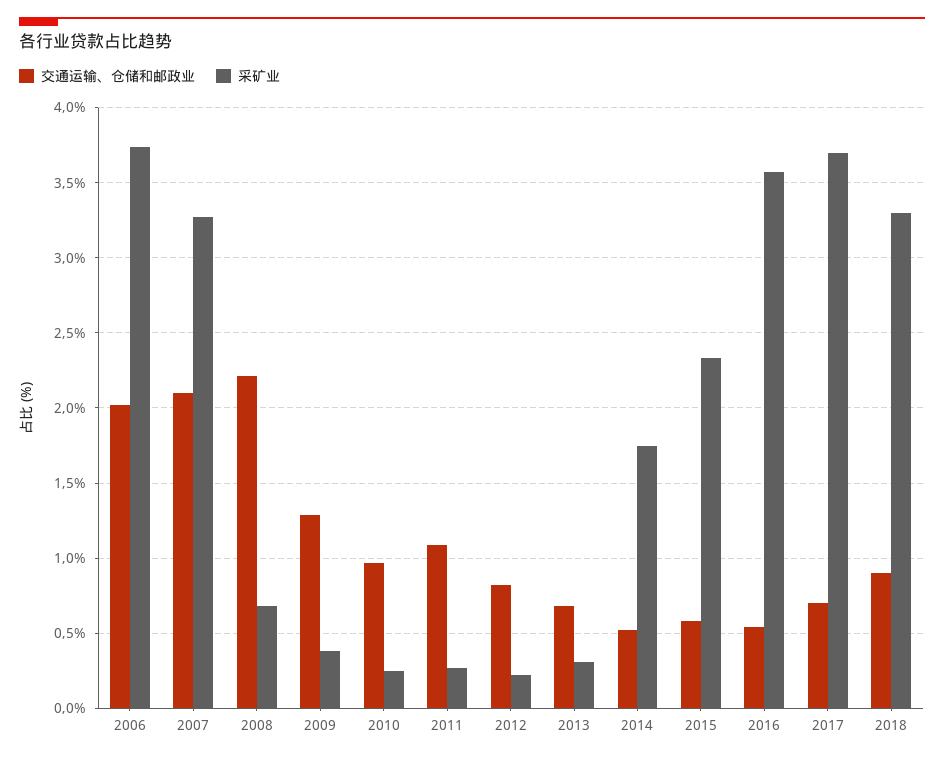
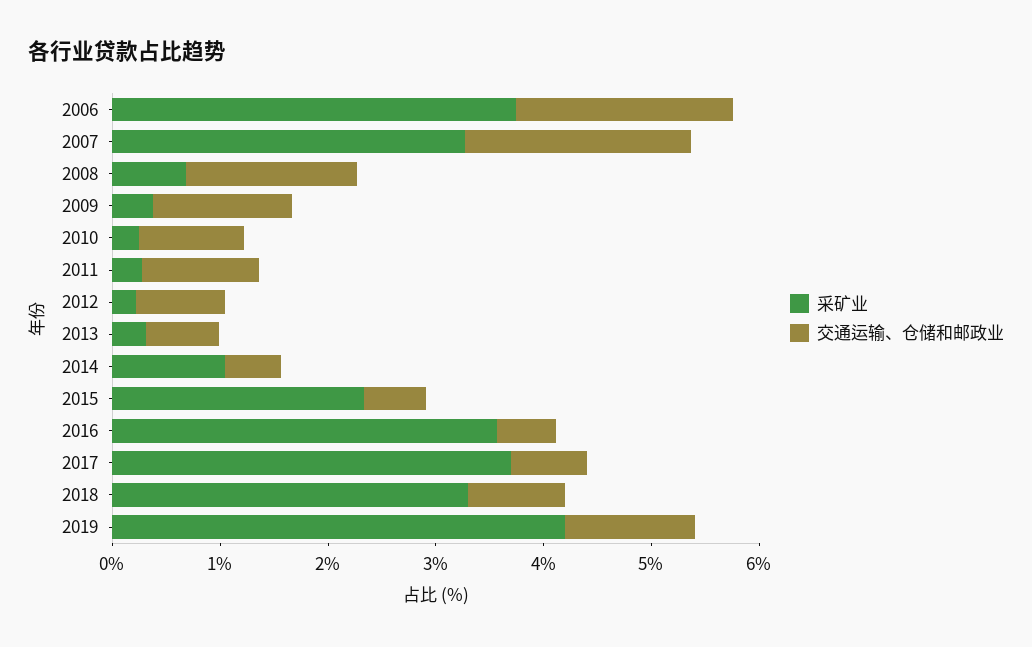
交通运输、仓储和邮政业, 2008: 2.2 -> 1.6
采矿业, 2014: 1.75 -> 1
采矿业, 2019: none -> 4.2
交通运输、仓储和邮政业, 2019: none -> 1.2

